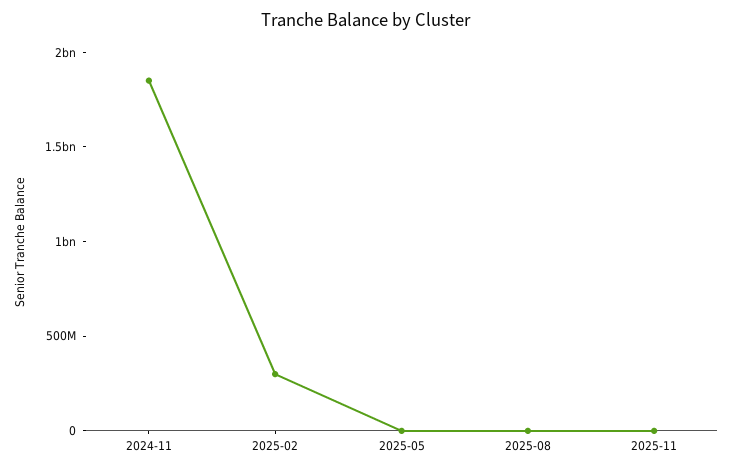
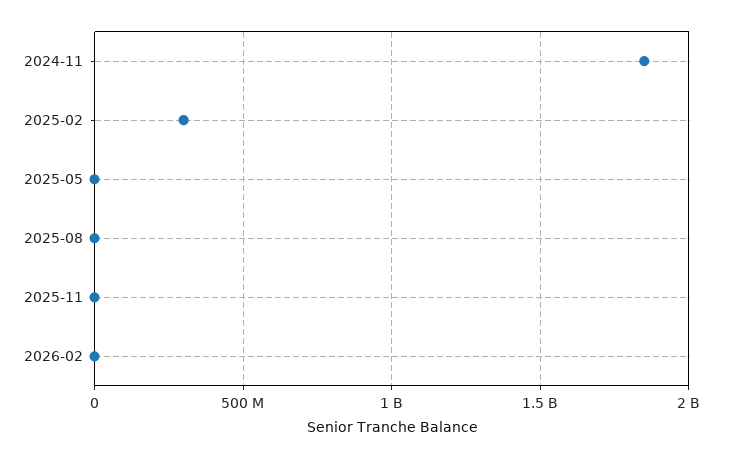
2026-02: none -> 0

